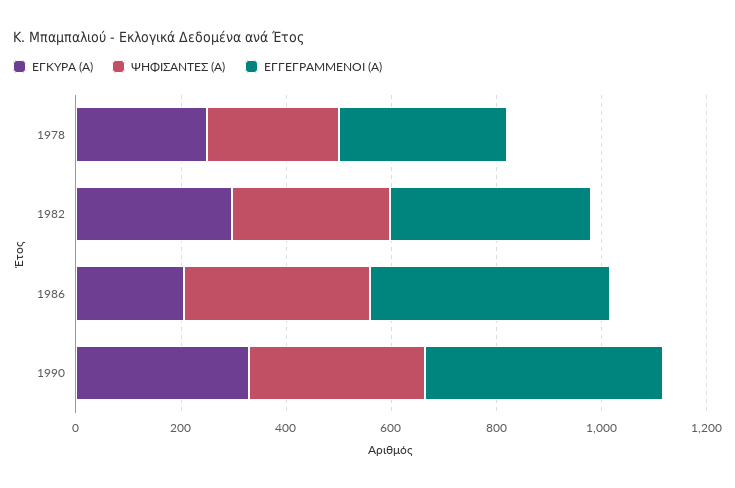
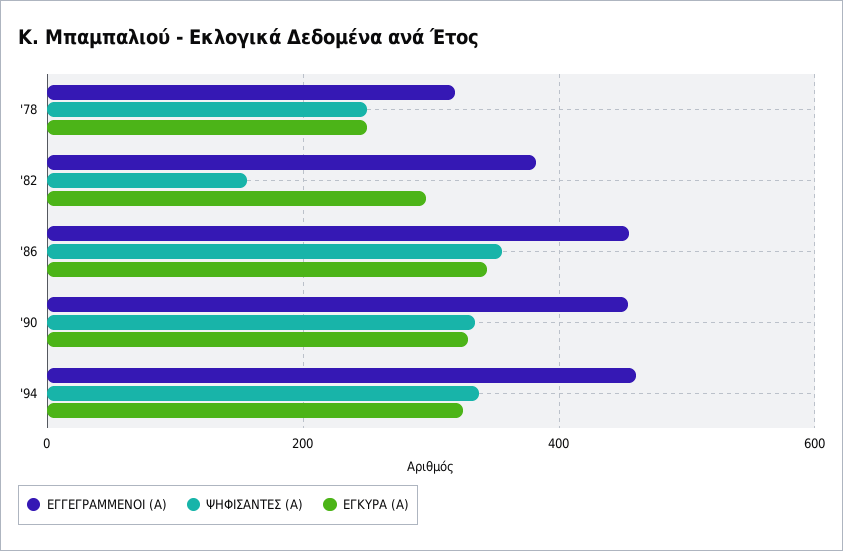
ΨΗΦΙΣΑΝΤΕΣ (Α), 1982: 300 -> 160
ΕΓΚΥΡΑ (Α), 1986: 200 -> 340
ΕΓΓΕΓΡΑΜΜΕΝΟΙ (Α), '94: none -> 460
ΨΗΦΙΣΑΝΤΕΣ (Α), '94: none -> 340
ΕΓΚΥΡΑ (Α), '94: none -> 320

